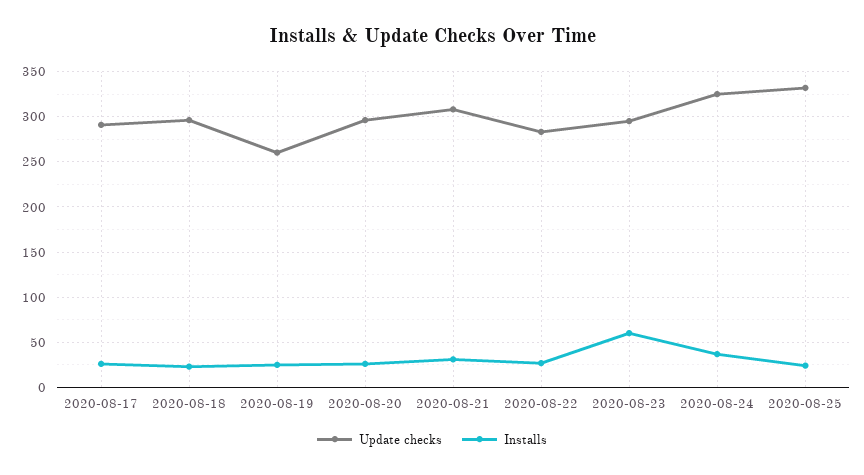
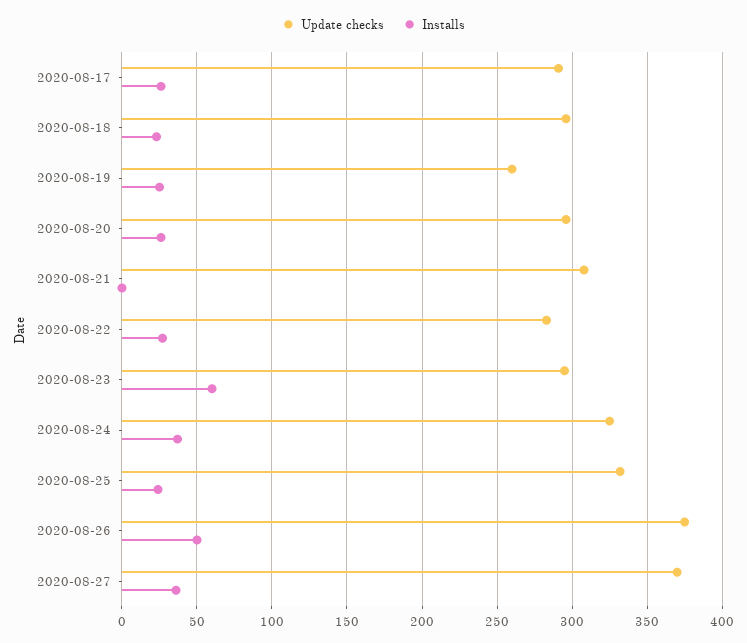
Installs, 2020-08-21: 30 -> 0
Update checks, 2020-08-26: none -> 375
Installs, 2020-08-26: none -> 50
Update checks, 2020-08-27: none -> 370
Installs, 2020-08-27: none -> 35

